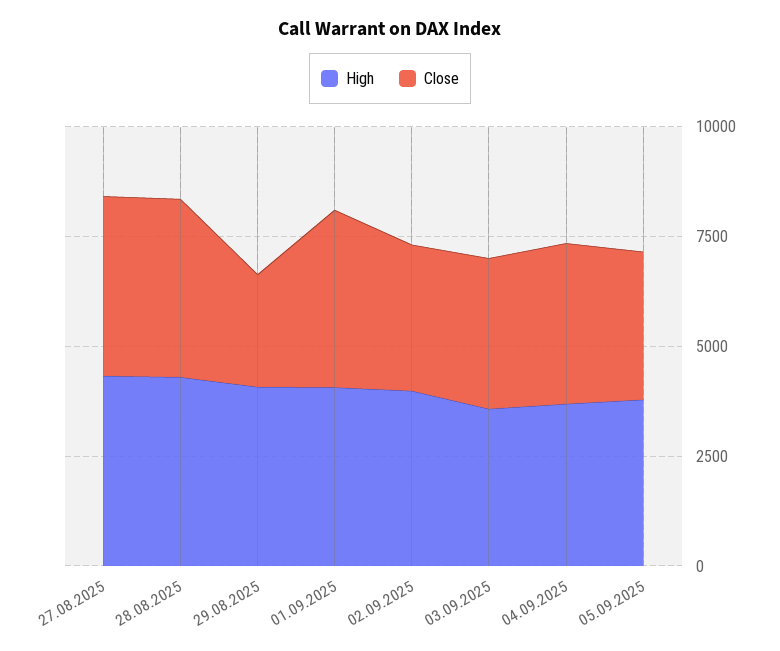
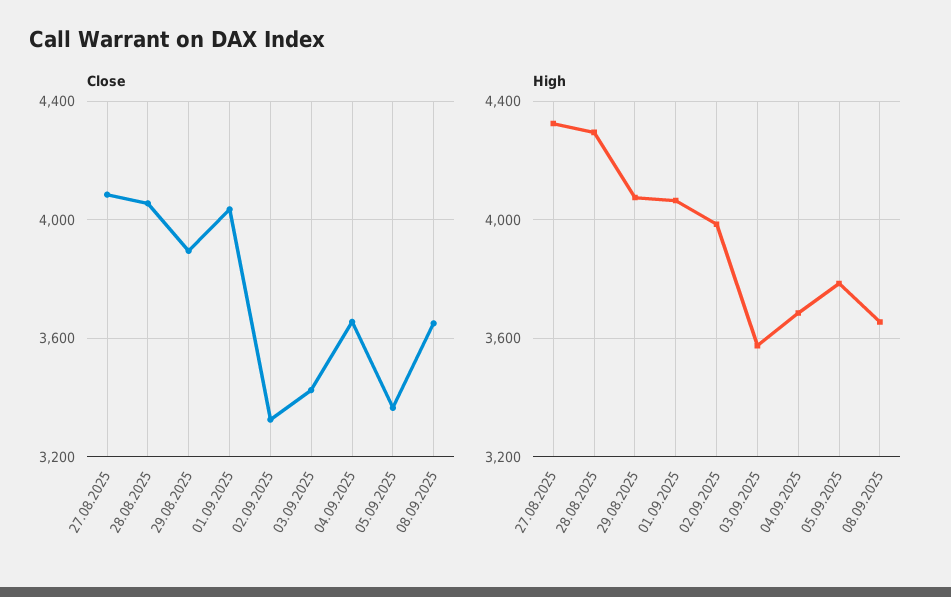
Close, 29.08.2025: 2500 -> 3900
Close, 08.09.2025: none -> 3650
High, 08.09.2025: none -> 3650

